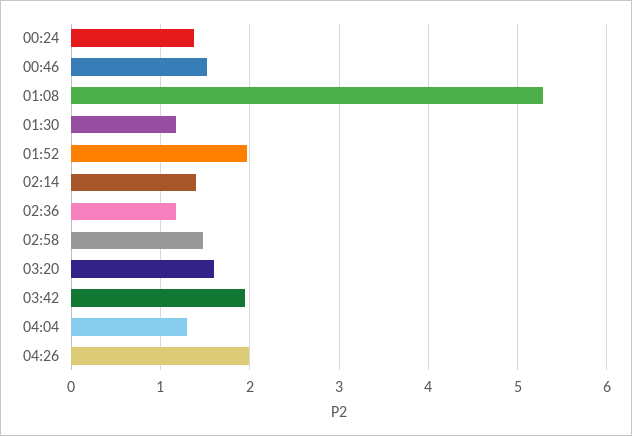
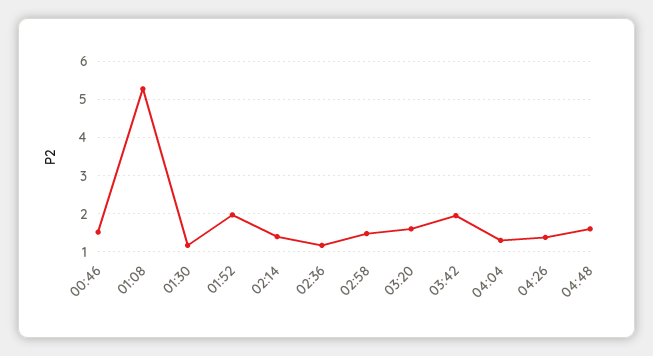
00:24: 1.4 -> none
04:26: 2 -> 1.4
04:48: none -> 1.6

